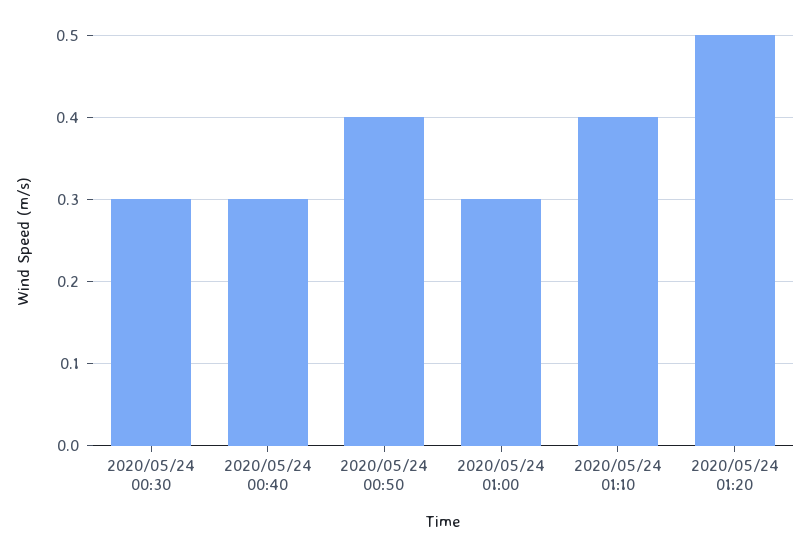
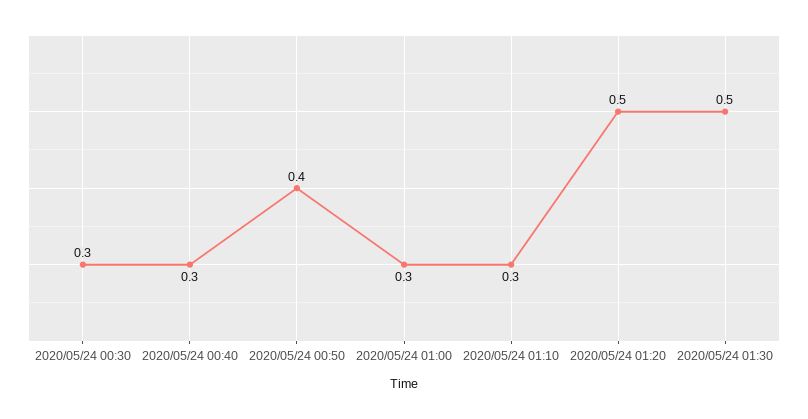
2020/05/24 01:10: 0.4 -> 0.3
2020/05/24 01:30: none -> 0.5

